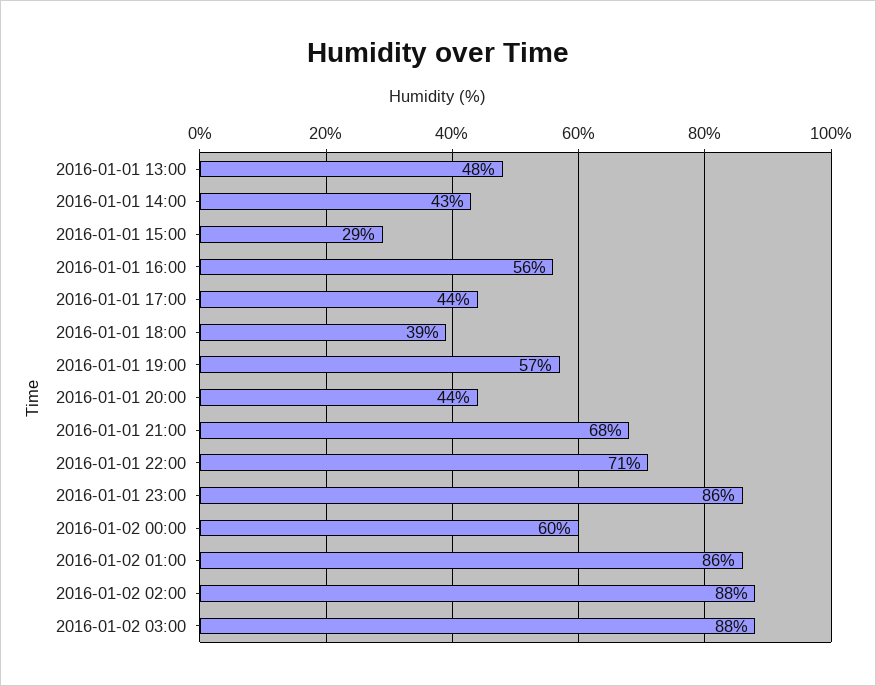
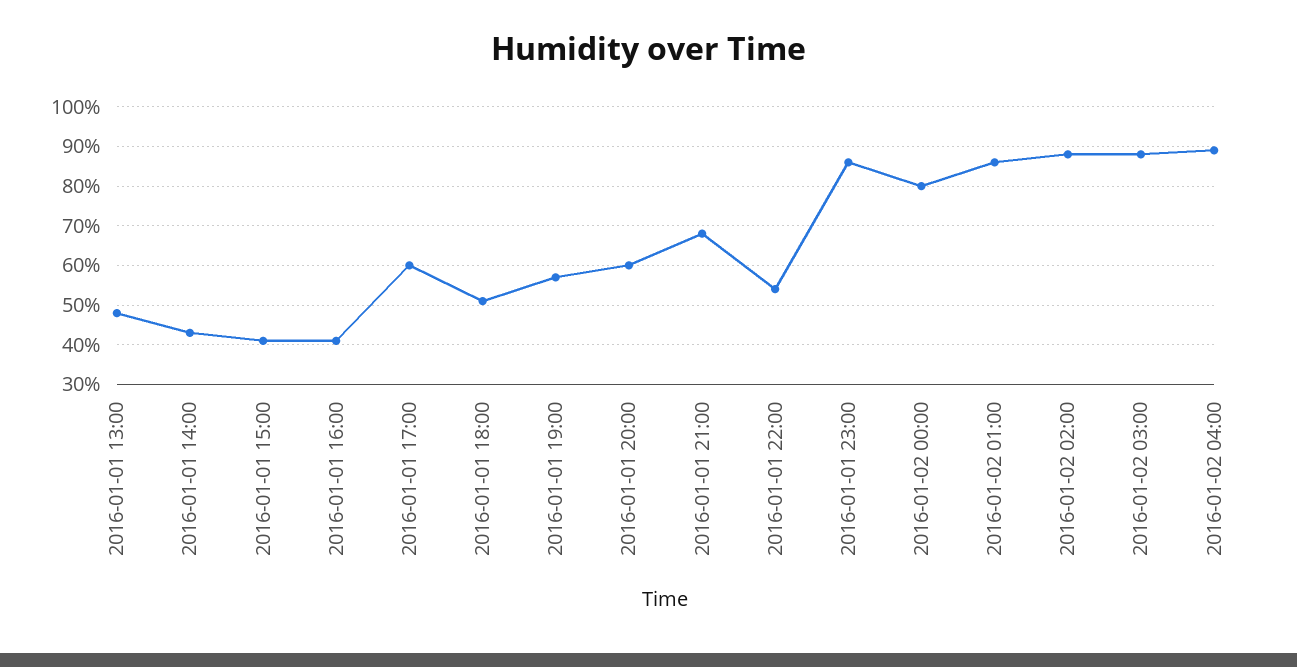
2016-01-01 15:00: 29 -> 40
2016-01-01 16:00: 56 -> 40
2016-01-01 17:00: 44 -> 60
2016-01-01 18:00: 39 -> 50
2016-01-01 20:00: 44 -> 60
2016-01-01 22:00: 71 -> 55
2016-01-02 00:00: 60 -> 80
2016-01-02 04:00: none -> 90

